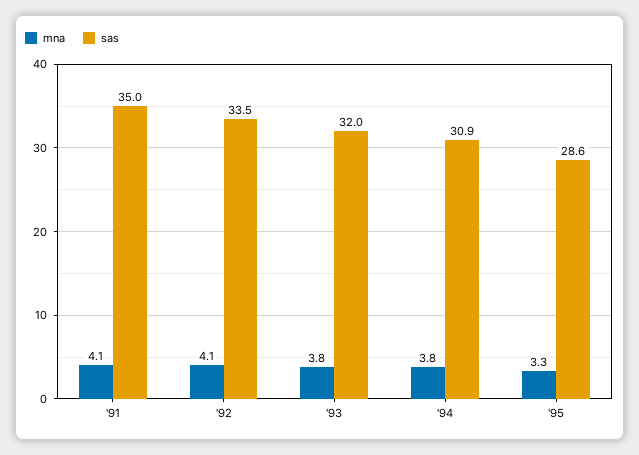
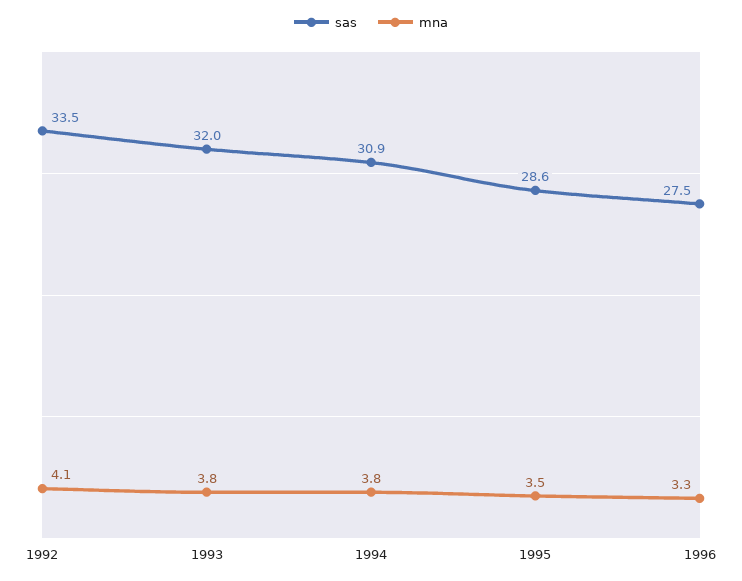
mna, '91: 4.1 -> none
sas, '91: 35 -> none
mna, '95: 3.3 -> 3.5
sas, 1996: none -> 27.5
mna, 1996: none -> 3.3

